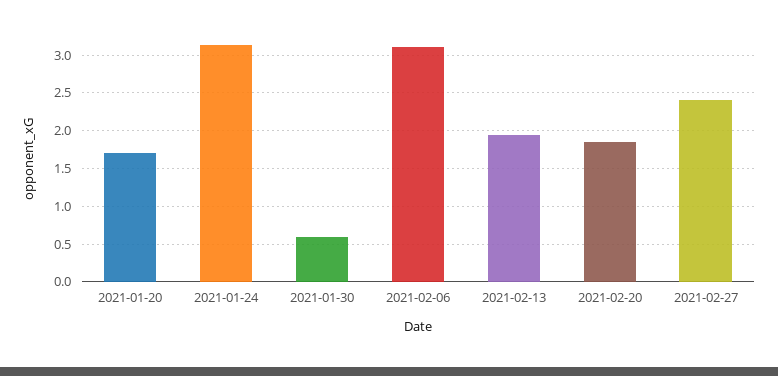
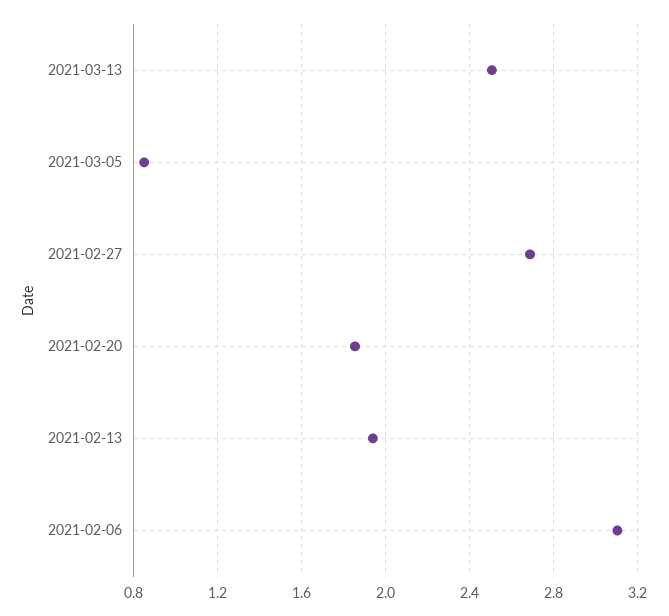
2021-01-20: 1.7 -> none
2021-01-24: 3.1 -> none
2021-01-30: 0.6 -> none
2021-02-27: 2.4 -> 2.7
2021-03-13: none -> 2.5
2021-03-05: none -> 0.85

